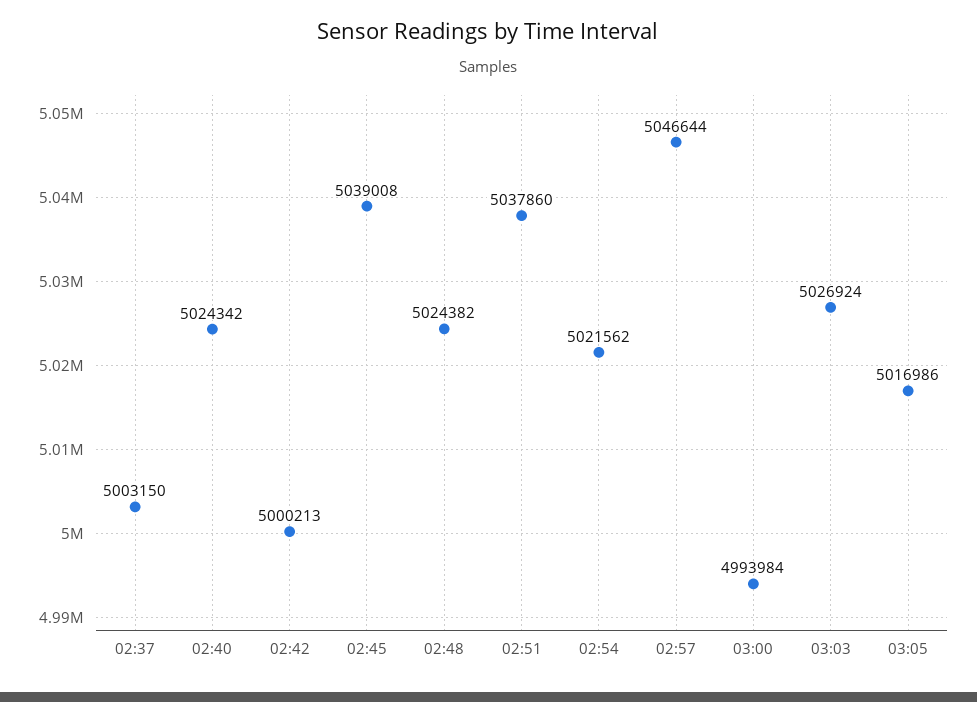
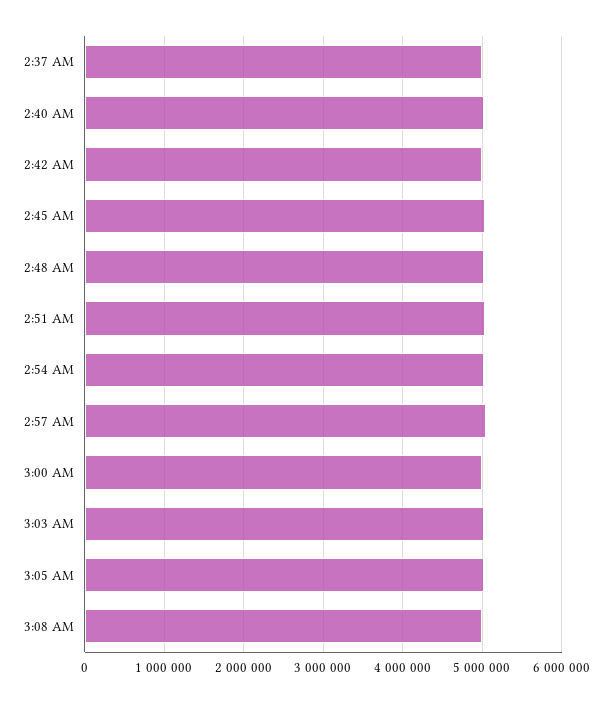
3:08 AM: none -> 5000000

